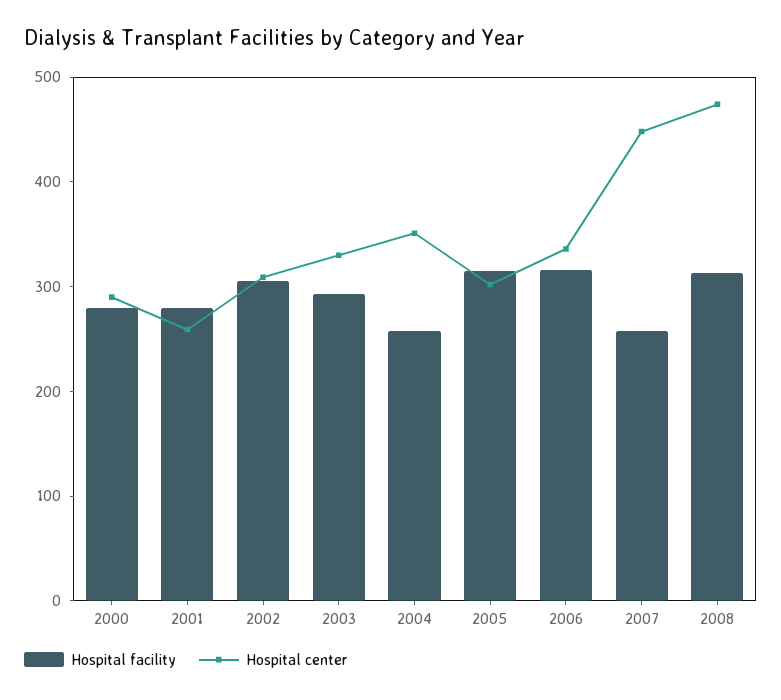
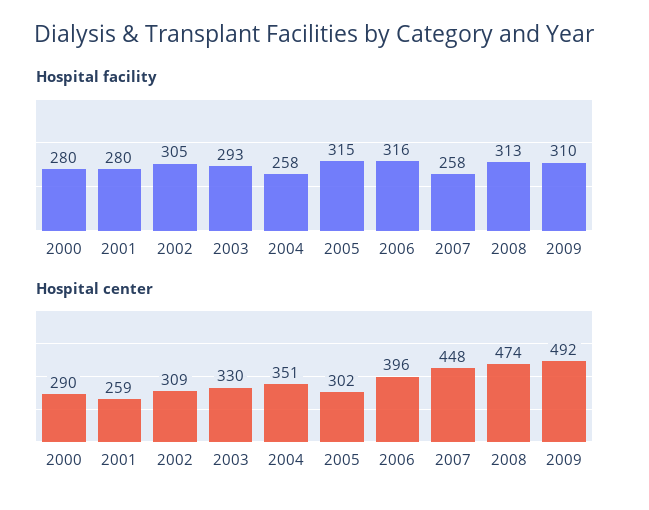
Hospital center, 2006: 340 -> 396
Hospital facility, 2009: none -> 310
Hospital center, 2009: none -> 492

